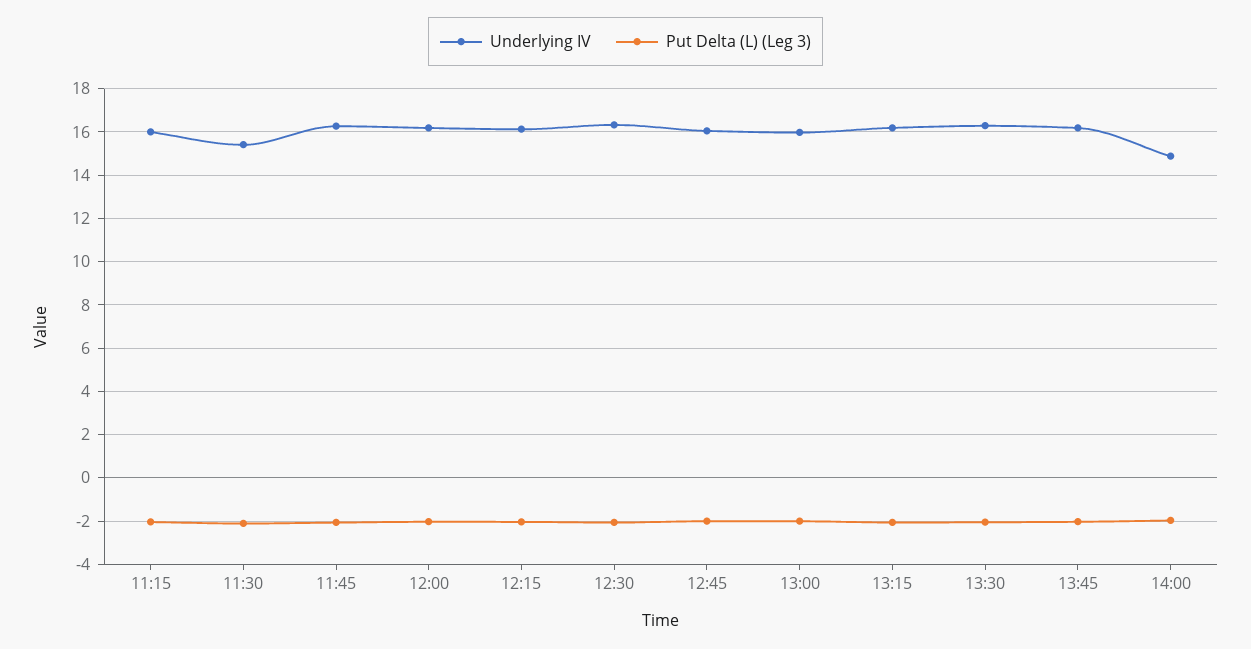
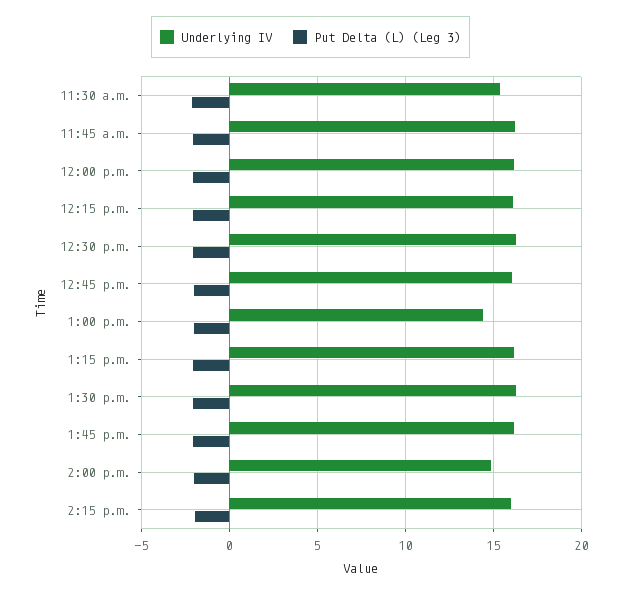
Underlying IV, 11:15: 16 -> none
Put Delta (L) (Leg 3), 11:15: -2 -> none
Underlying IV, 13:00: 16 -> 14.5
Underlying IV, 2:15 p.m.: none -> 16
Put Delta (L) (Leg 3), 2:15 p.m.: none -> -2

